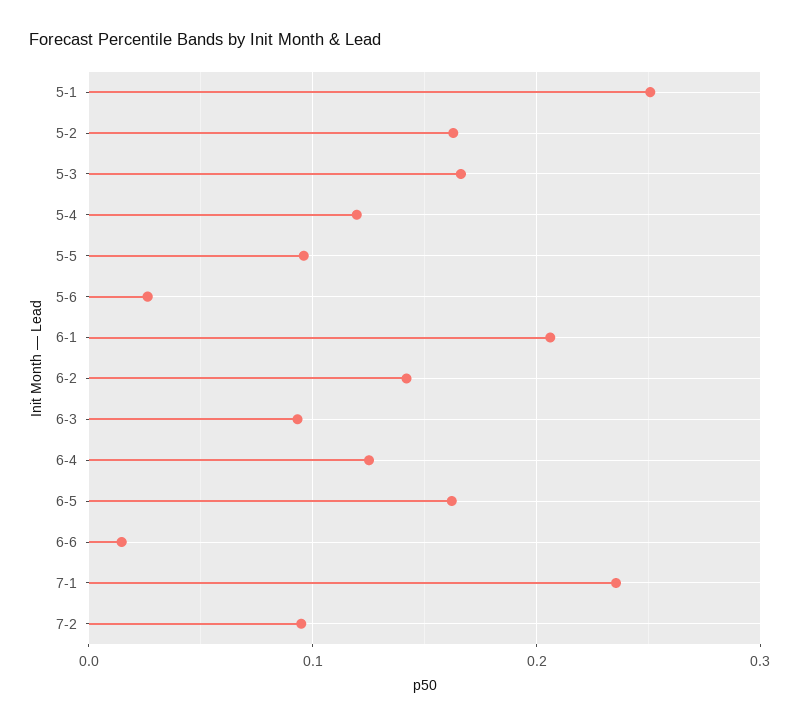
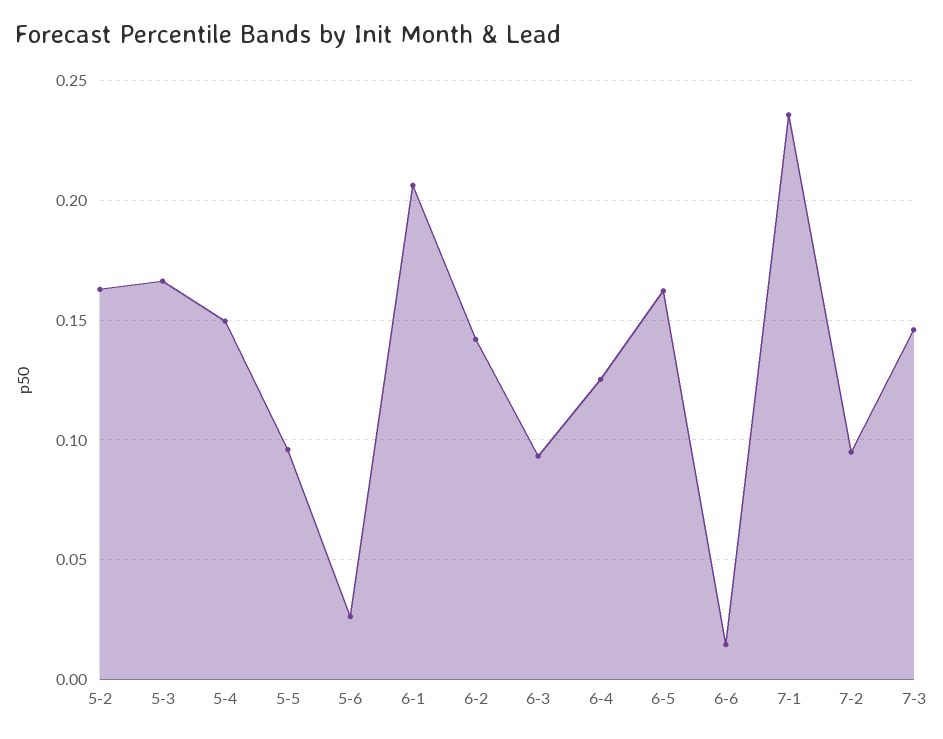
5-1: 0.25 -> none
5-4: 0.12 -> 0.15
7-3: none -> 0.145

